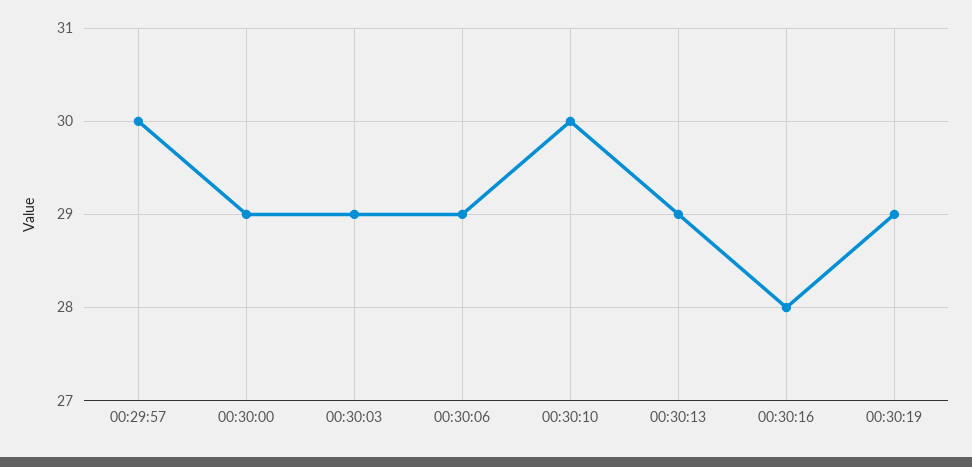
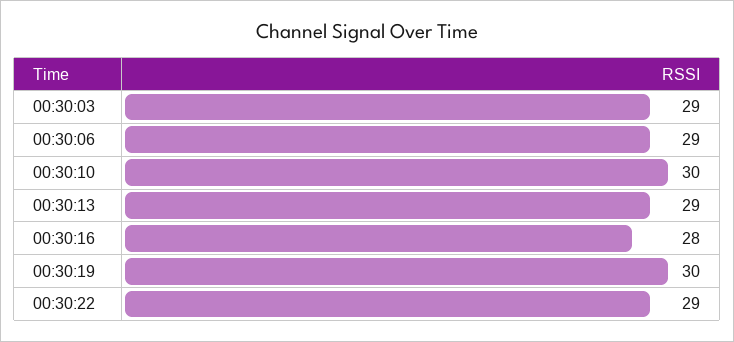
00:29:57: 30 -> none
00:30:00: 29 -> none
00:30:19: 29 -> 30
00:30:22: none -> 29

